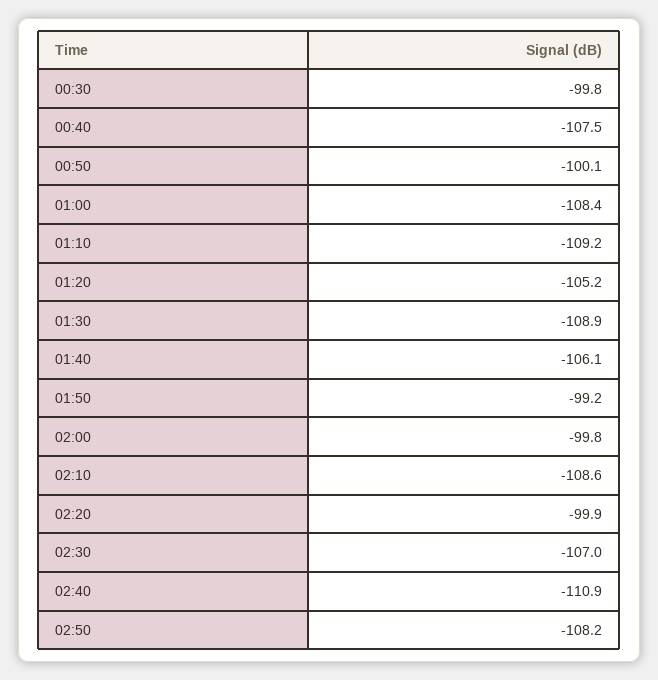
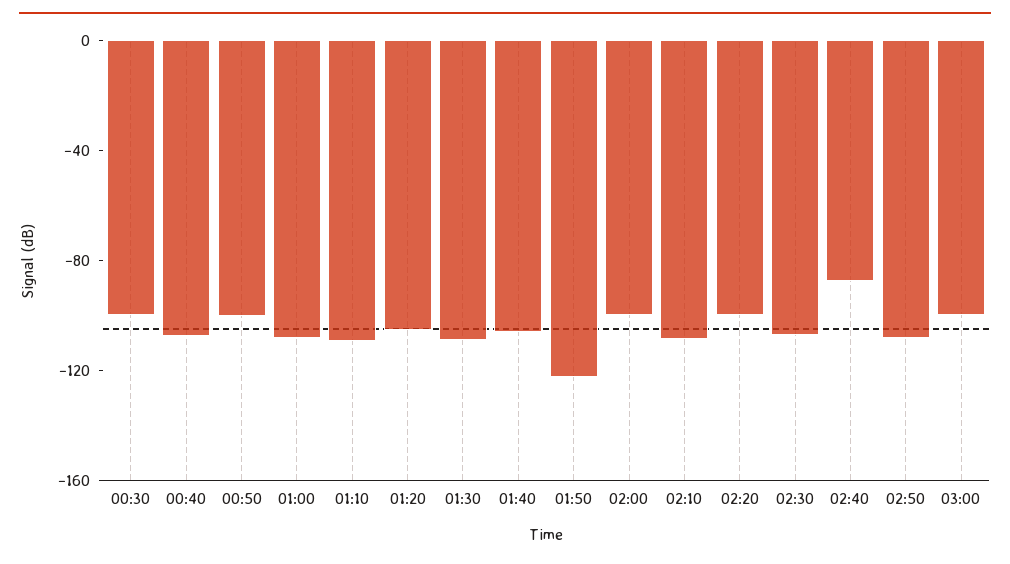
01:50: -99.2 -> -120
02:40: -110.9 -> -90
03:00: none -> -100

